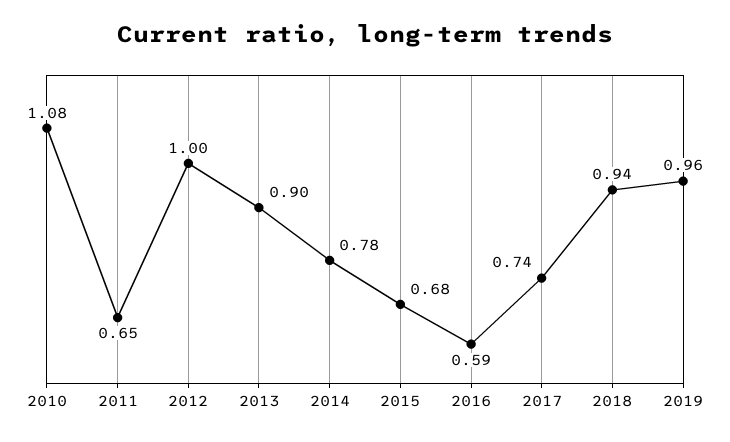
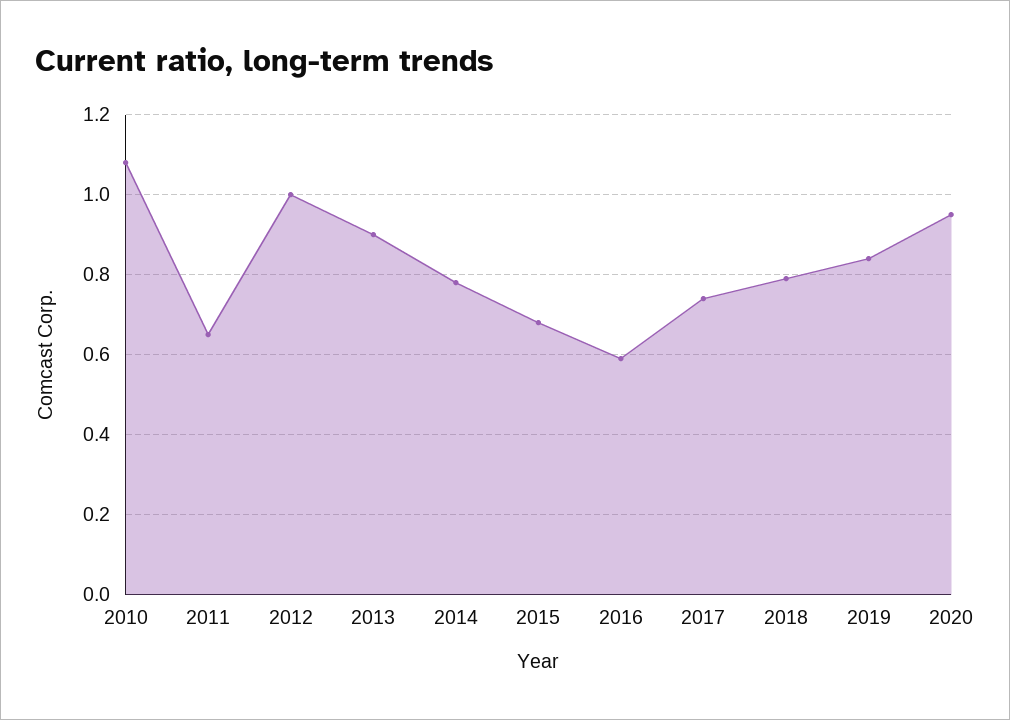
2018: 0.94 -> 0.8
2019: 0.96 -> 0.85
2020: none -> 0.95

